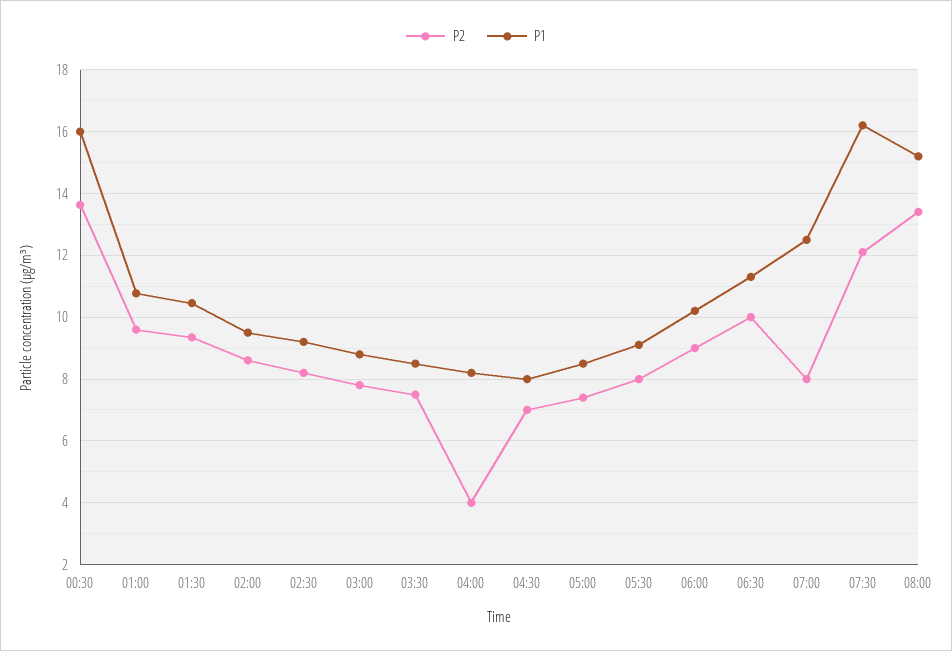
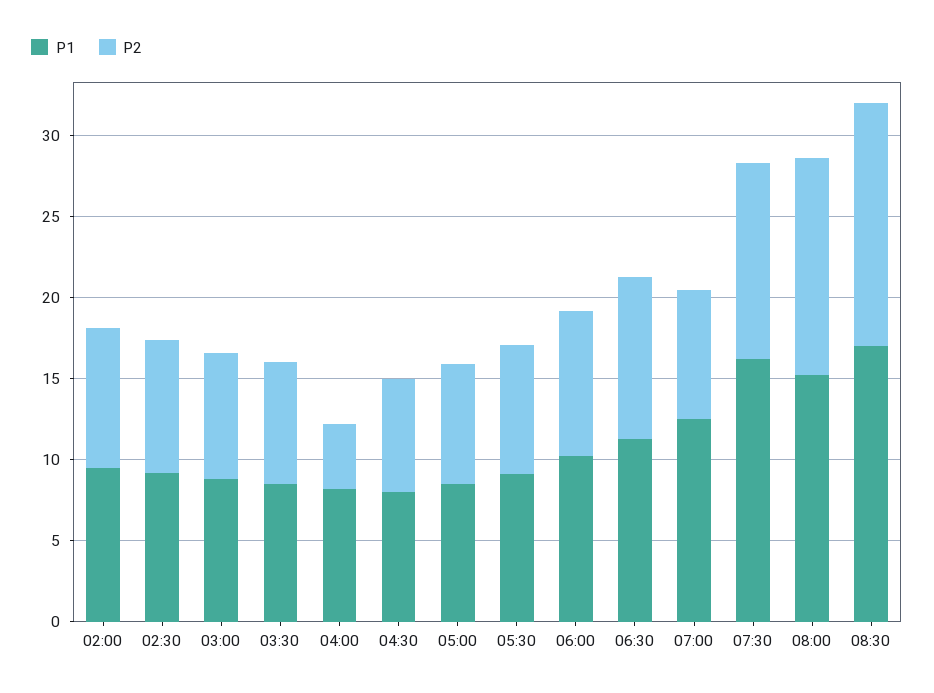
P2, 00:30: 13.6 -> none
P1, 00:30: 16 -> none
P2, 01:00: 9.6 -> none
P1, 01:00: 10.8 -> none
P2, 01:30: 9.4 -> none
P1, 01:30: 10.4 -> none
P1, 08:30: none -> 17
P2, 08:30: none -> 15

